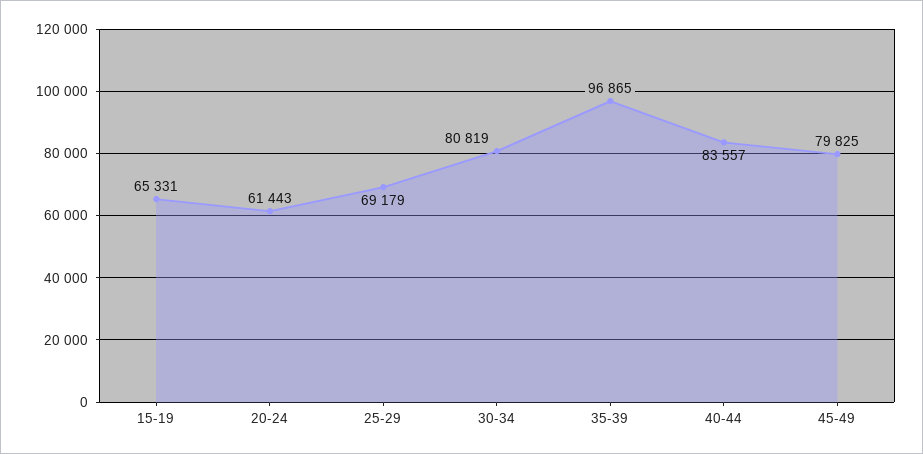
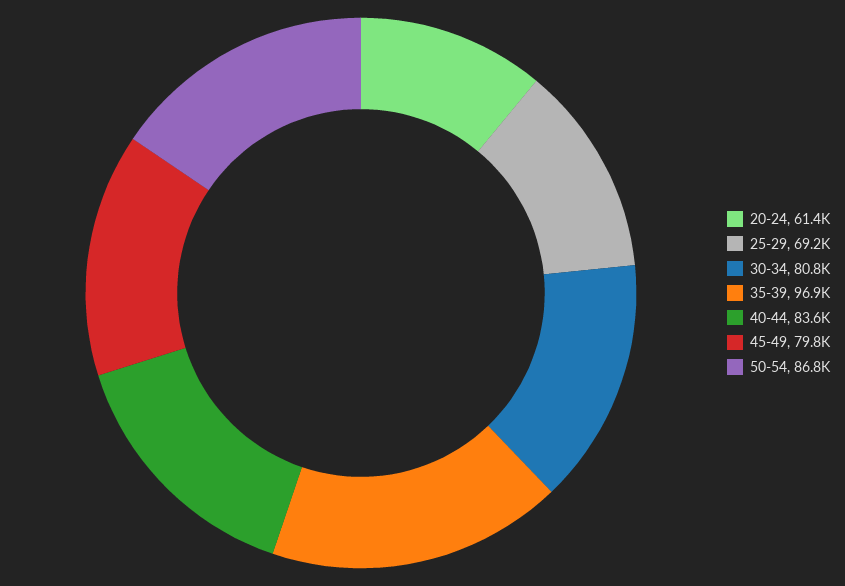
15-19: 65331 -> none
50-54: none -> 86800

